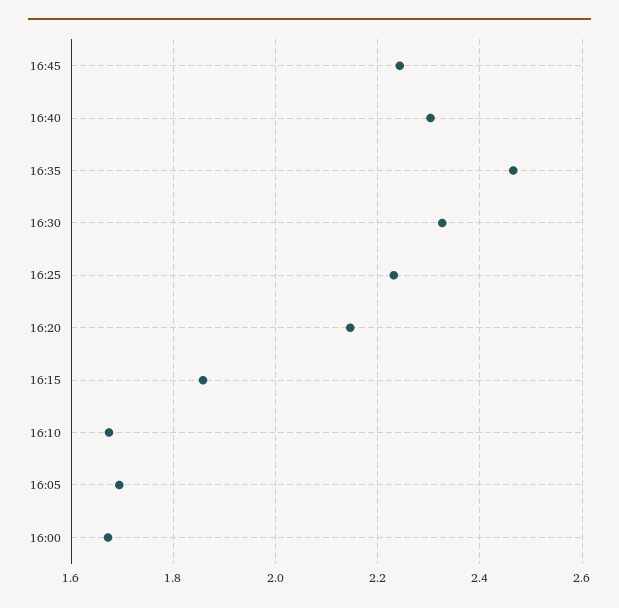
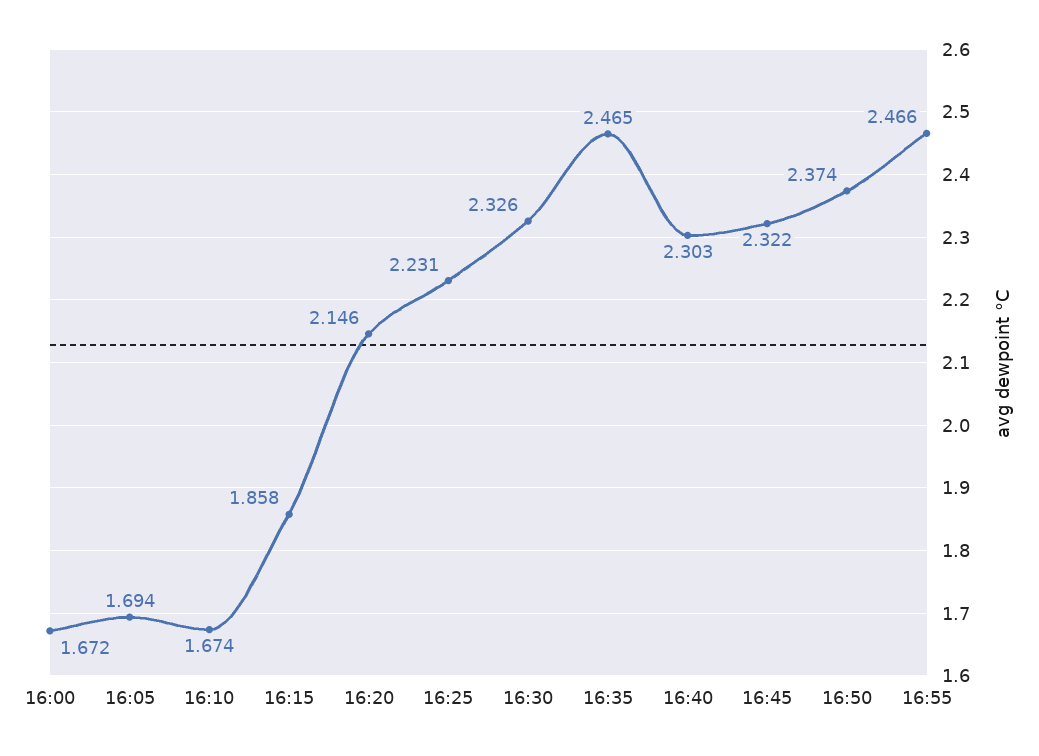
16:45: 2.24 -> 2.322
16:50: none -> 2.374
16:55: none -> 2.466

